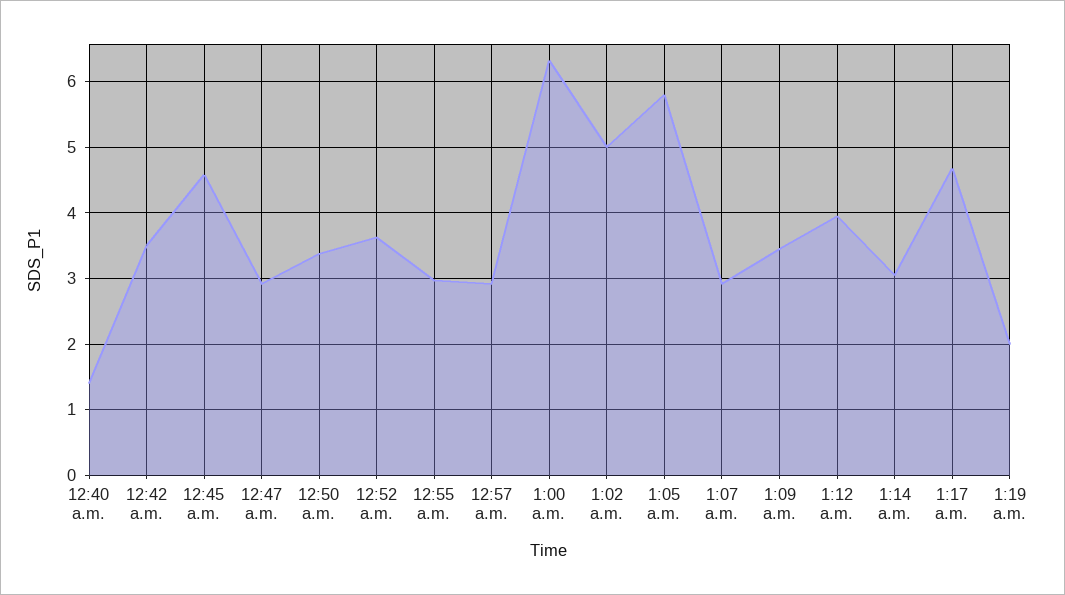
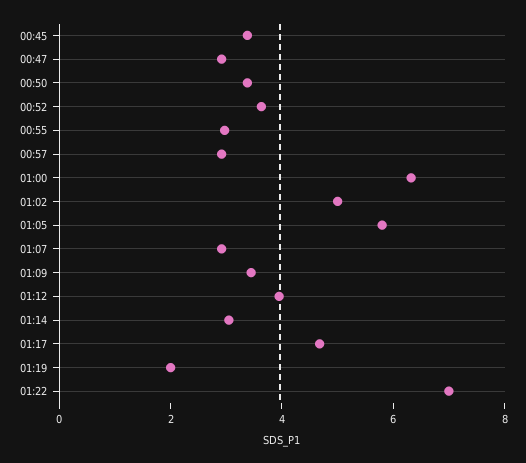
12:40 a.m.: 1.4 -> none
12:42 a.m.: 3.5 -> none
12:45 a.m.: 4.6 -> 3.5
01:22: none -> 7

